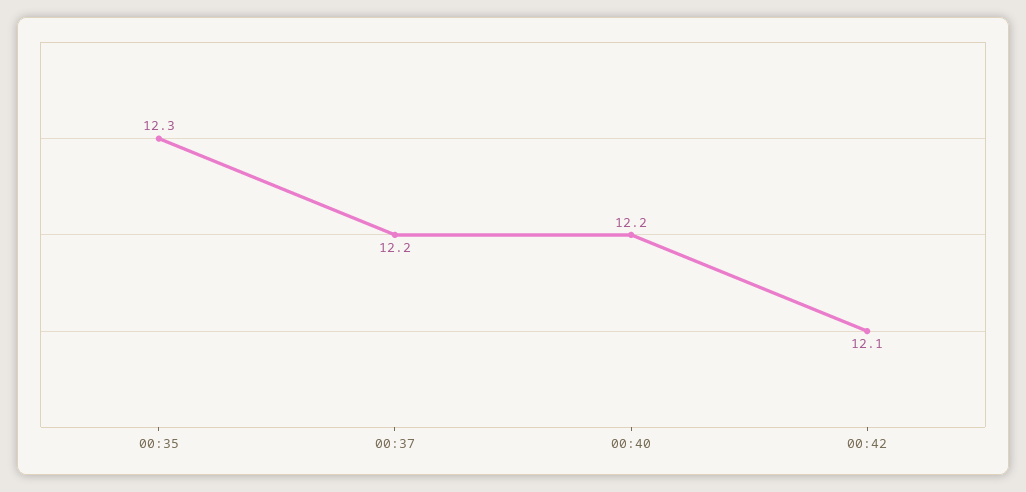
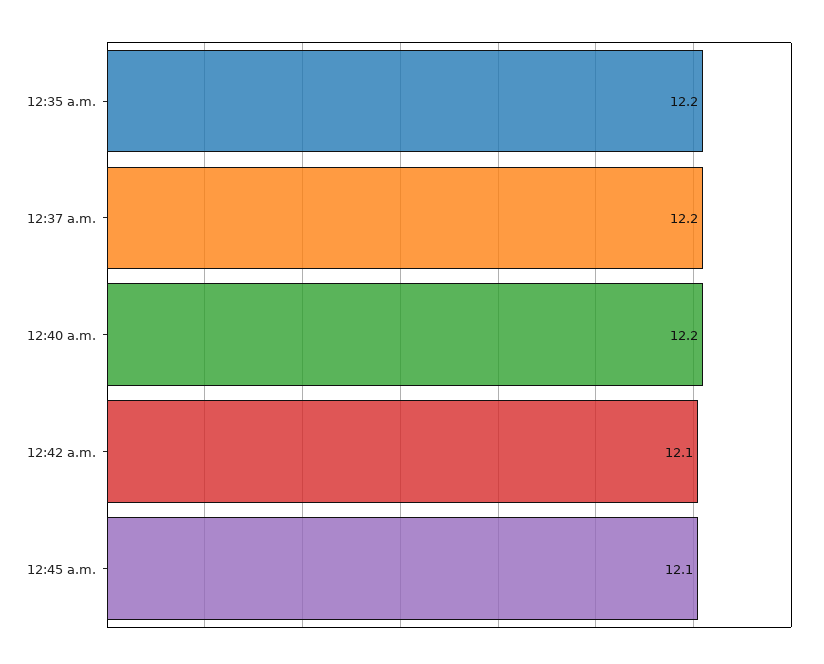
00:35: 12.3 -> 12.2
12:45 a.m.: none -> 12.1

